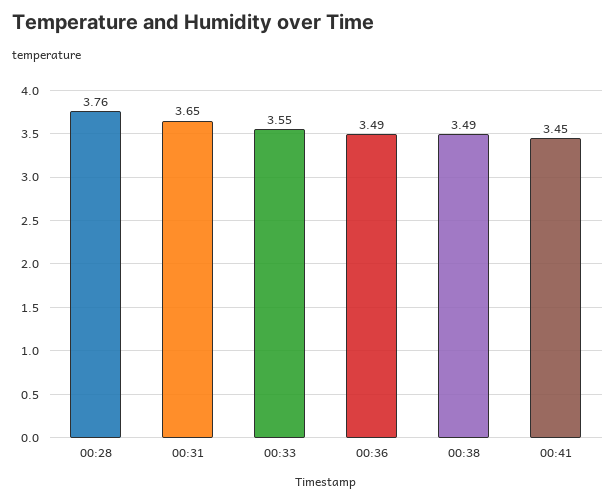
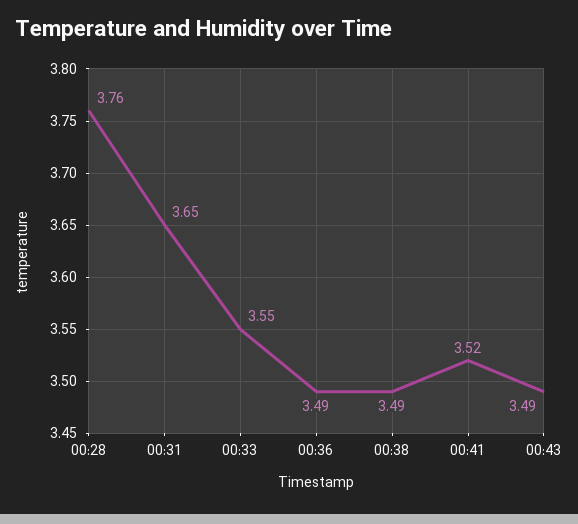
00:41: 3.45 -> 3.52
00:43: none -> 3.49

